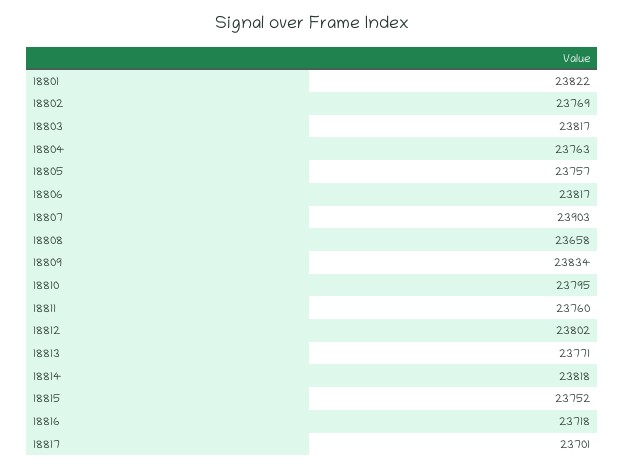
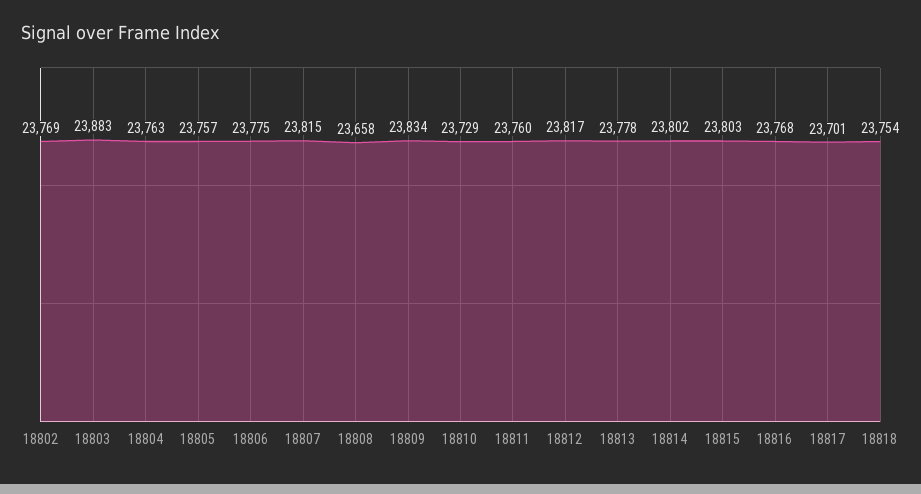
18801: 23822 -> none
18803: 23817 -> 23883
18806: 23817 -> 23775
18807: 23903 -> 23815
18810: 23795 -> 23729
18812: 23802 -> 23817
18813: 23771 -> 23778
18814: 23818 -> 23802
18815: 23752 -> 23803
18816: 23718 -> 23768
18818: none -> 23754

